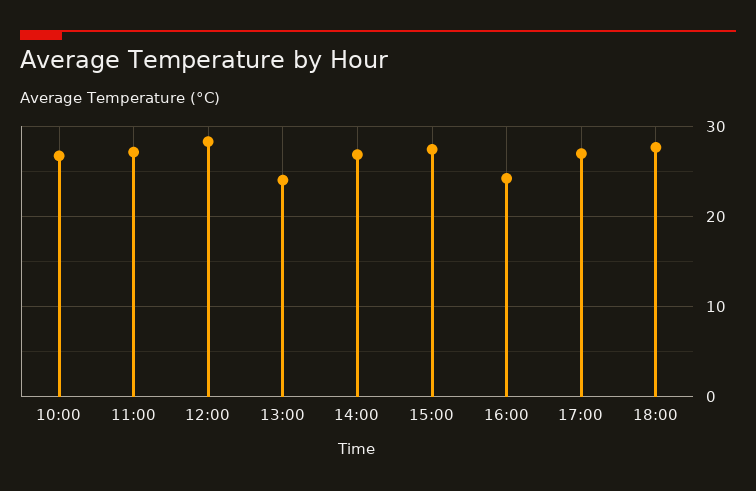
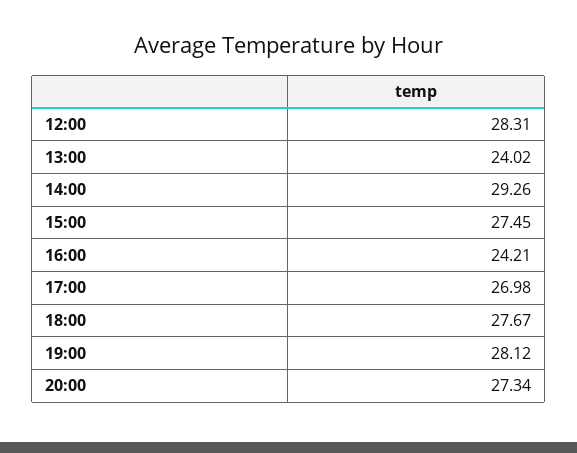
10:00: 27 -> none
11:00: 27 -> none
14:00: 27 -> 29.26
19:00: none -> 28.12
20:00: none -> 27.34

